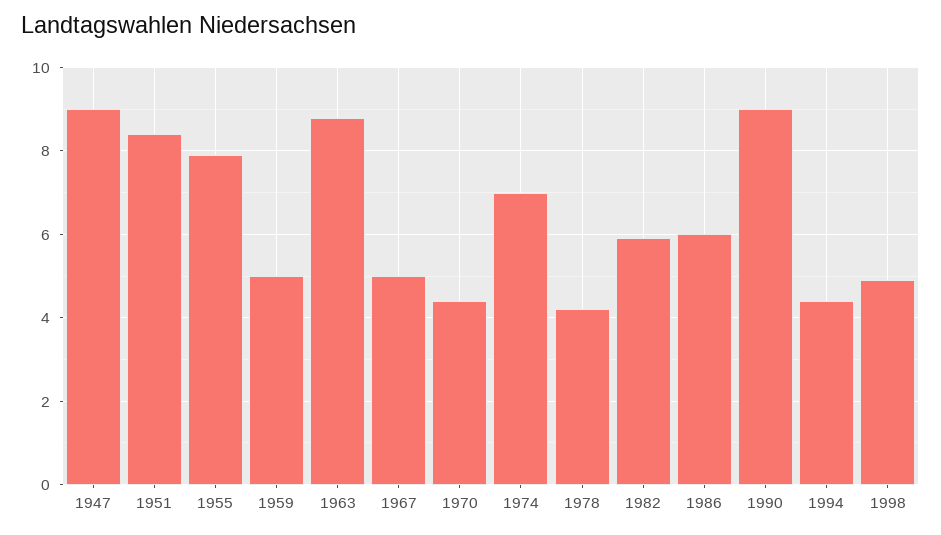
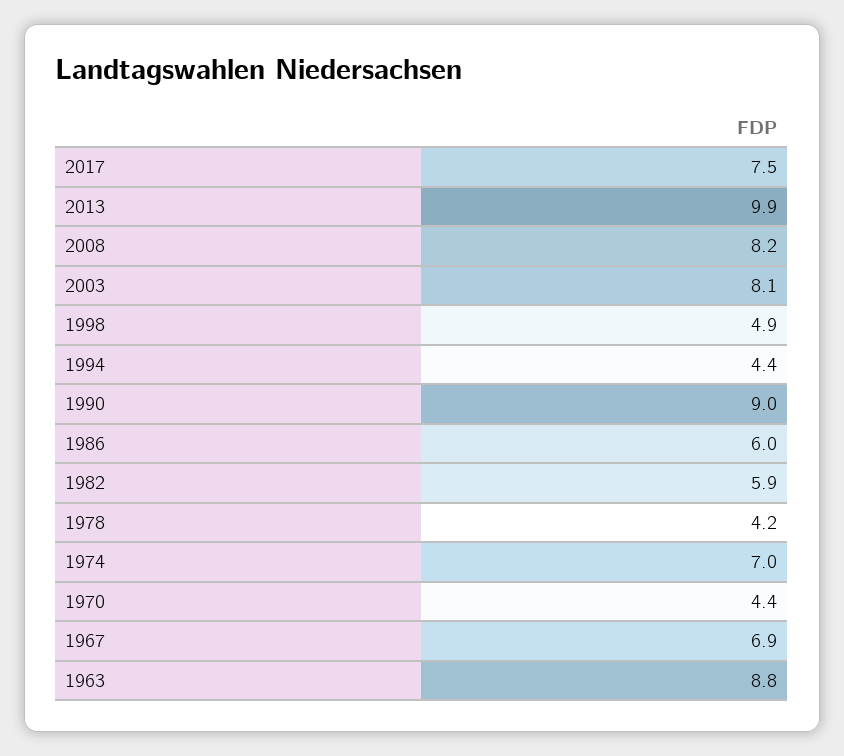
1947: 9 -> none
1951: 8.5 -> none
1955: 8 -> none
1959: 5 -> none
1967: 5 -> 6.9
2017: none -> 7.5
2013: none -> 9.9
2008: none -> 8.2
2003: none -> 8.1

